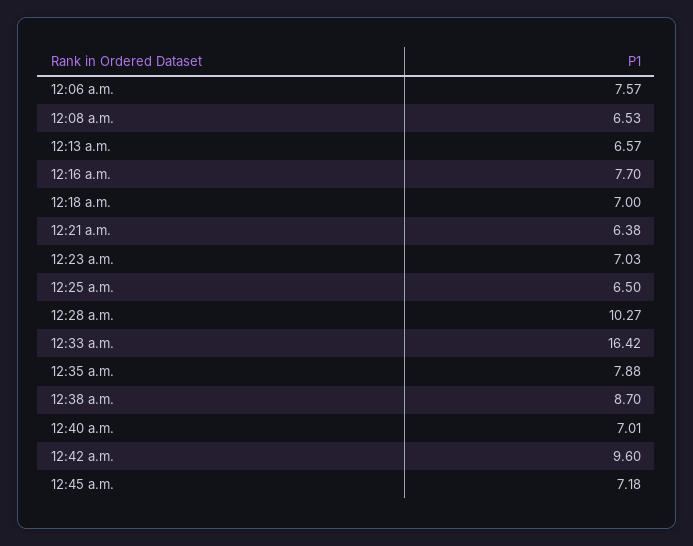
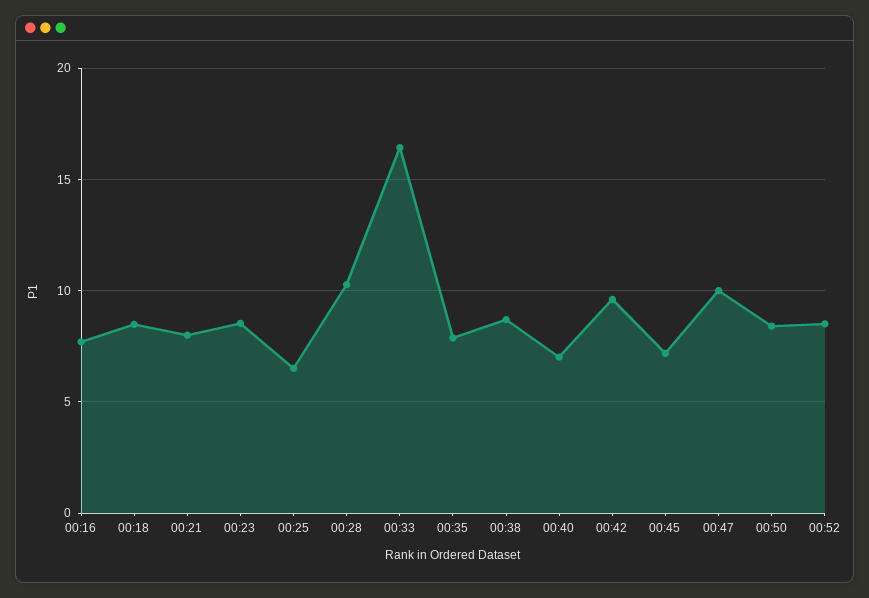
12:06 a.m.: 7.57 -> none
12:08 a.m.: 6.53 -> none
12:13 a.m.: 6.57 -> none
12:18 a.m.: 7 -> 8.5
12:21 a.m.: 6.38 -> 8
12:23 a.m.: 7.03 -> 8.5
00:47: none -> 10
00:50: none -> 8.5
00:52: none -> 8.5

